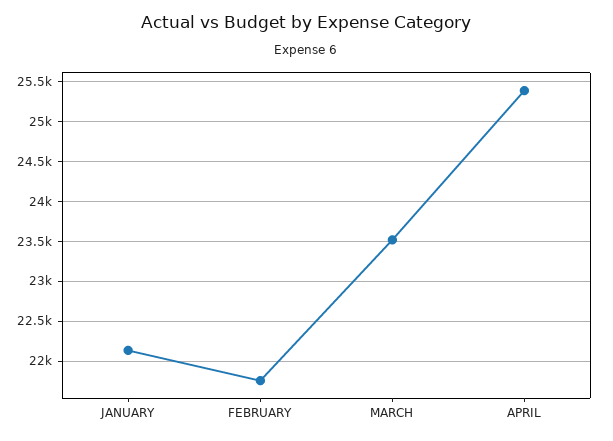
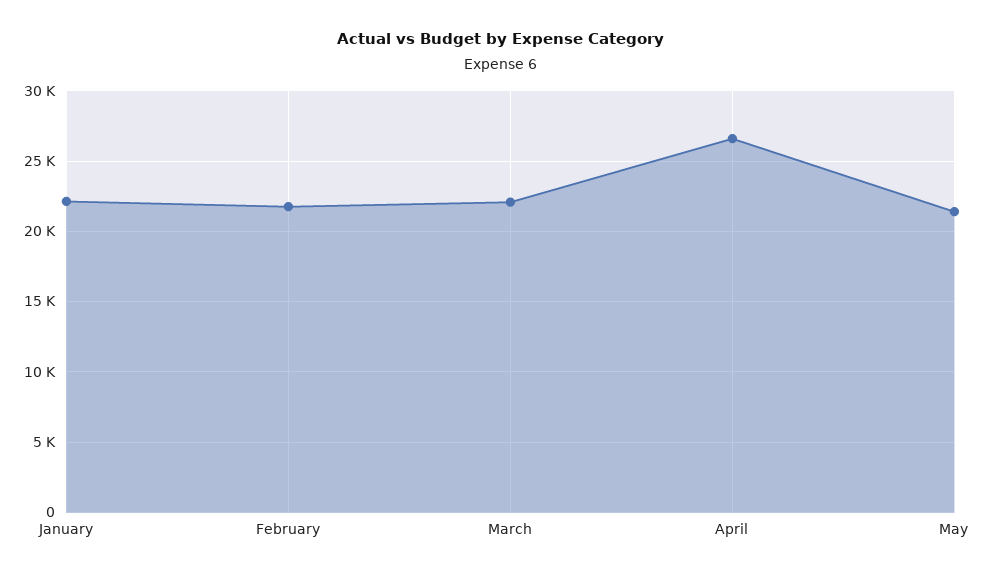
MARCH: 23500 -> 22000
APRIL: 25400 -> 26500
May: none -> 21500

